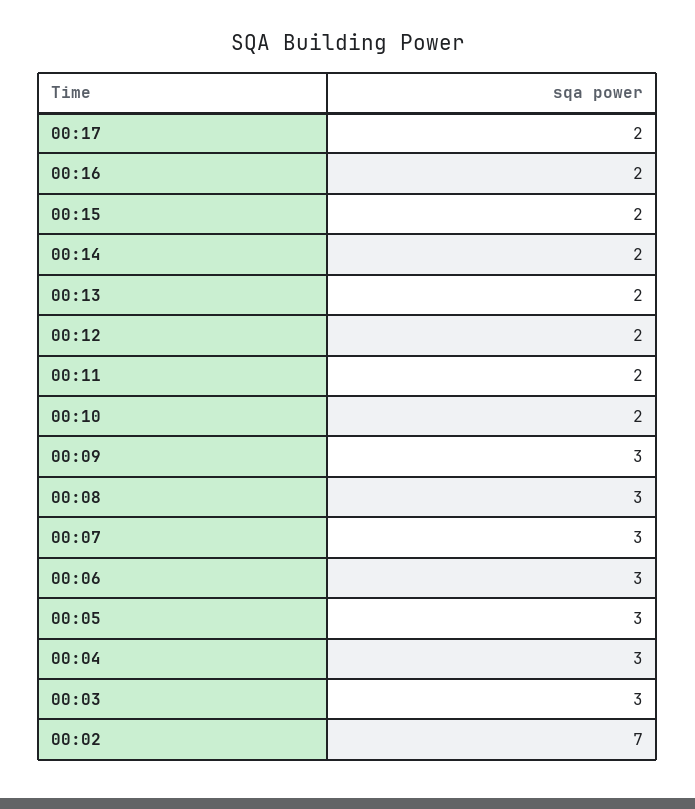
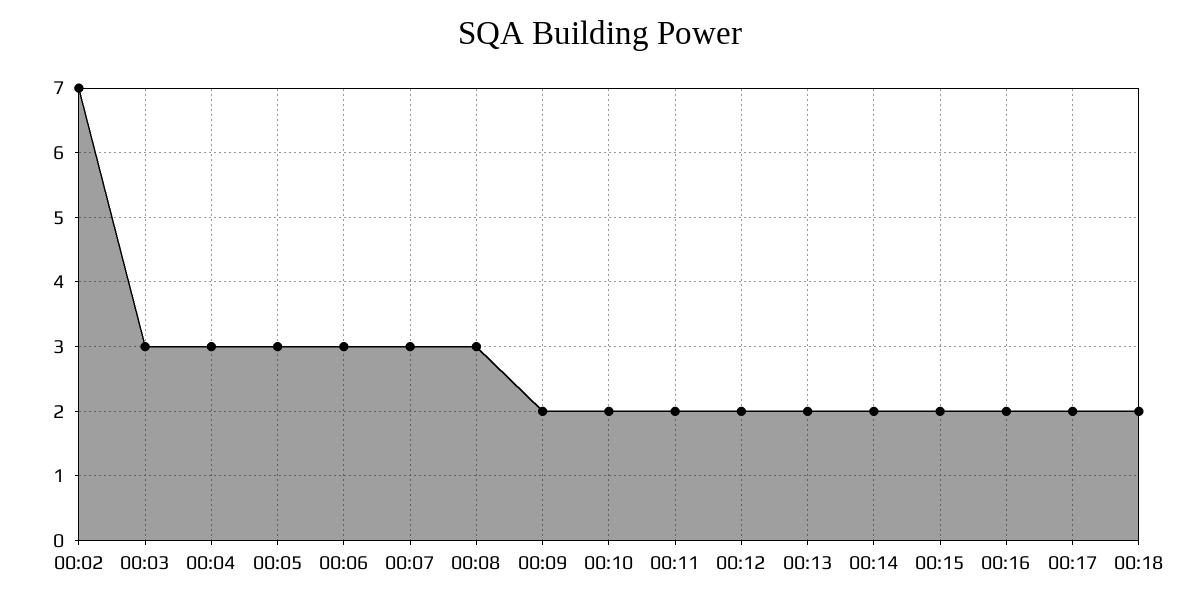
00:09: 3 -> 2
00:18: none -> 2

